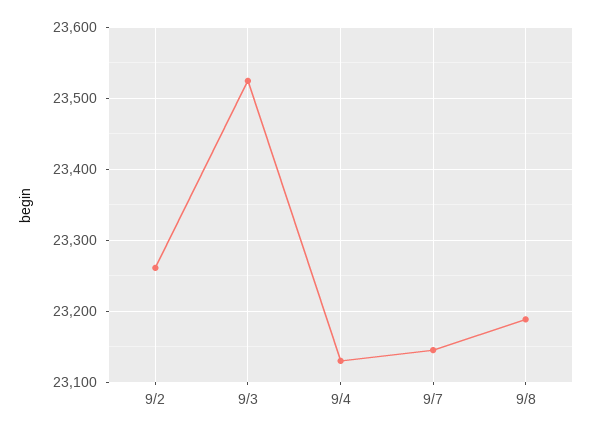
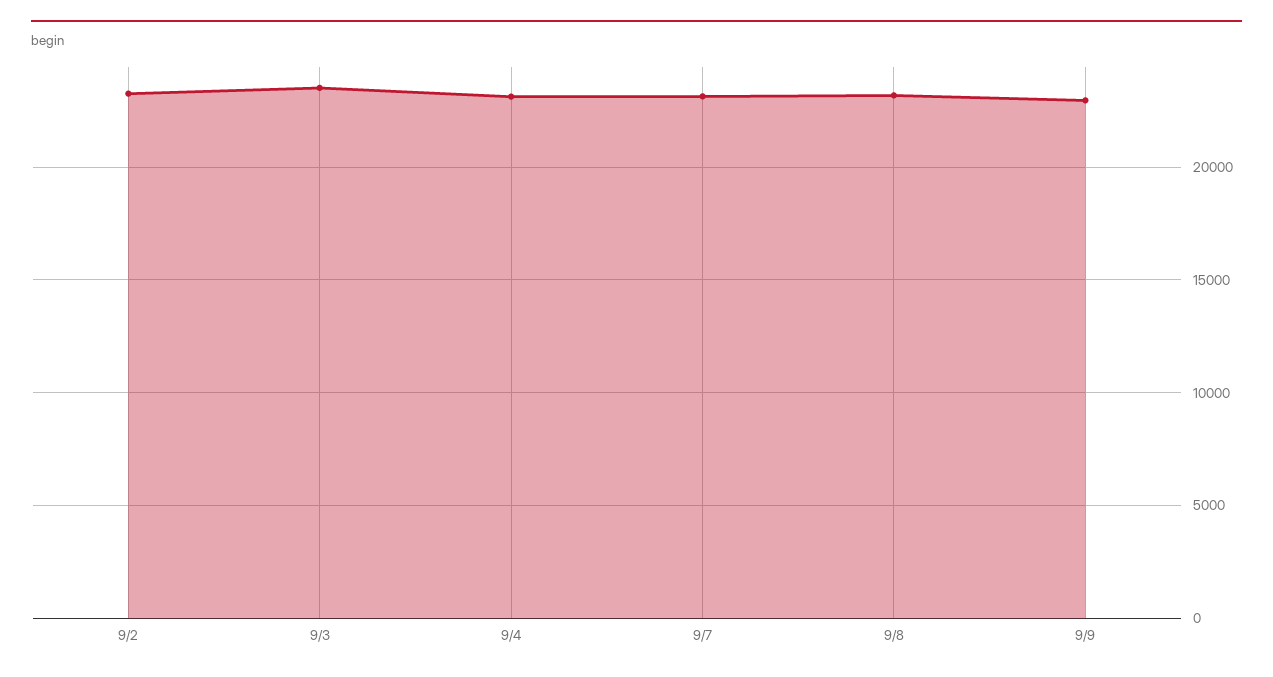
9/9: none -> 23000

